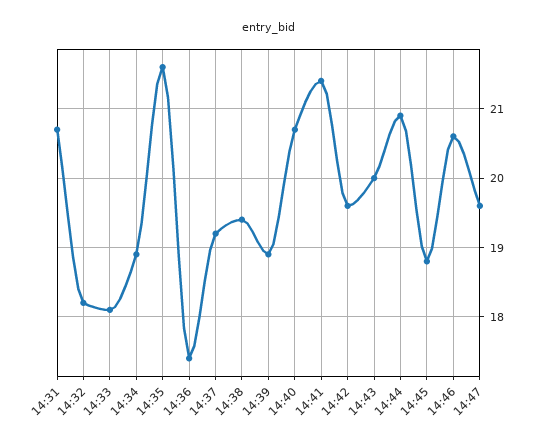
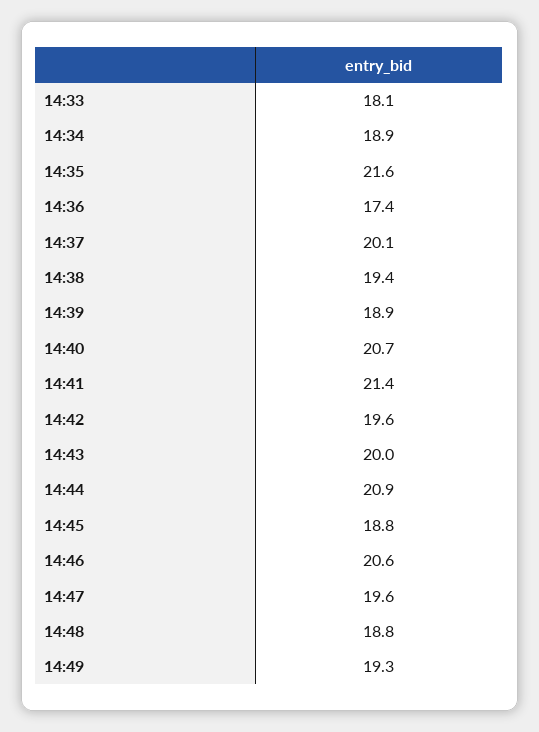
14:31: 20.7 -> none
14:32: 18.2 -> none
14:37: 19.2 -> 20.1
14:48: none -> 18.8
14:49: none -> 19.3

